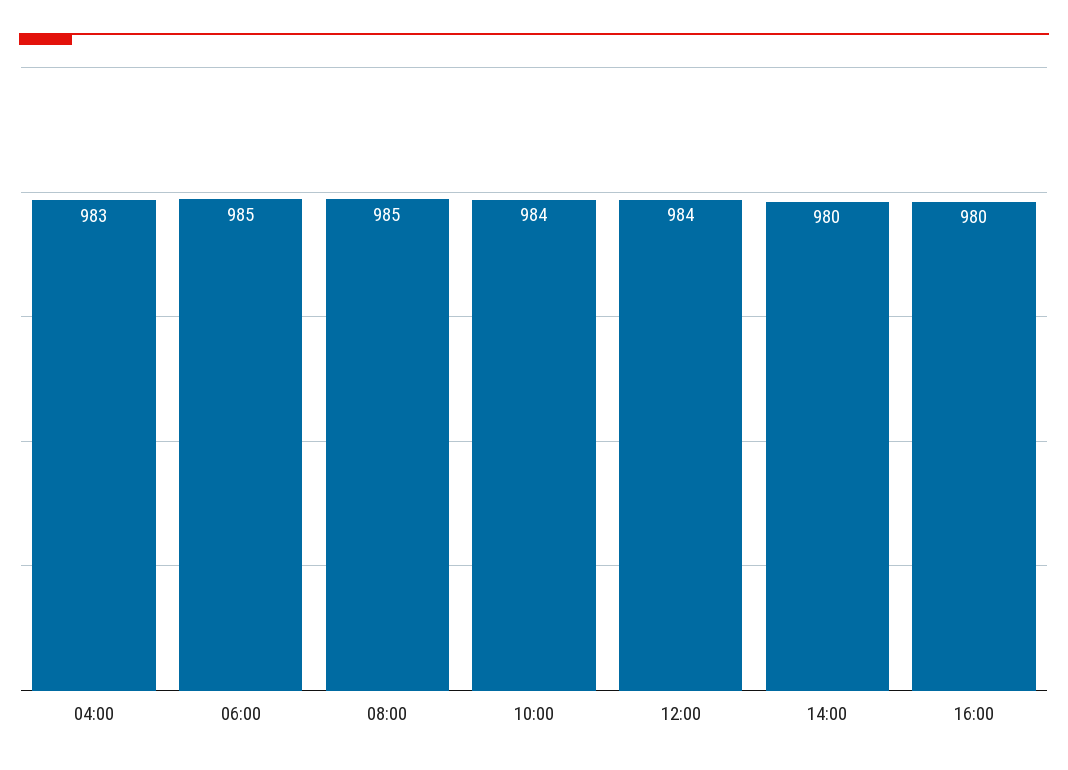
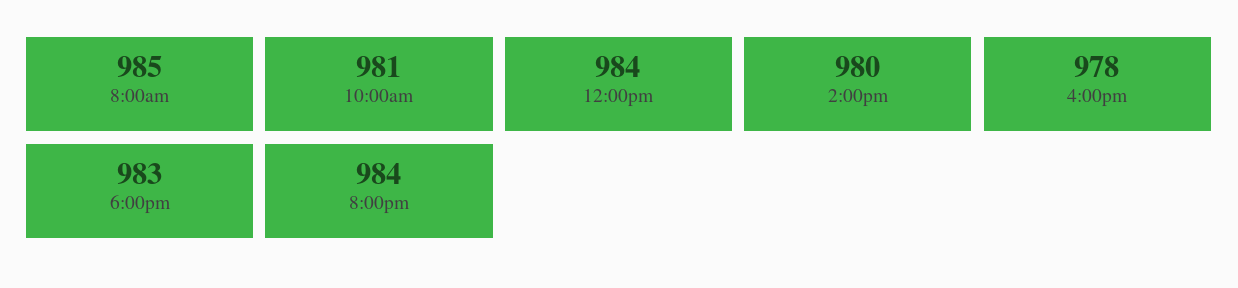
04:00: 983 -> none
06:00: 985 -> none
10:00: 984 -> 981
16:00: 980 -> 978
6:00pm: none -> 983
8:00pm: none -> 984

